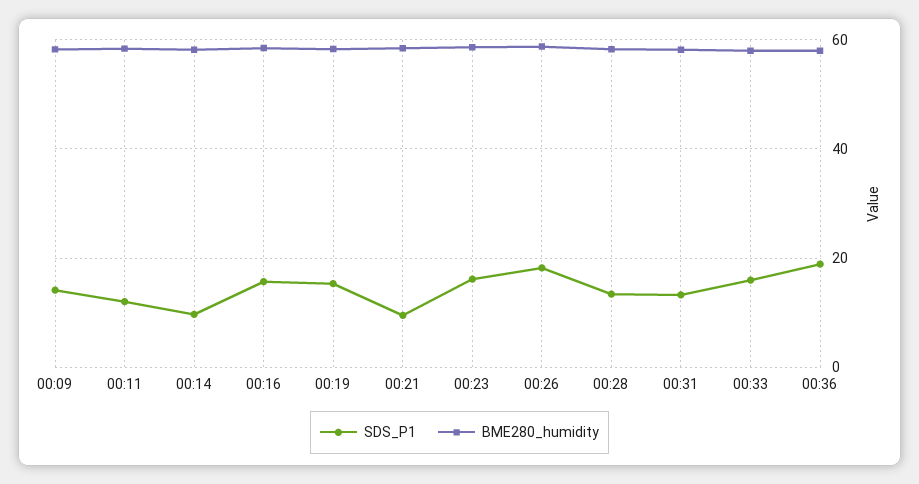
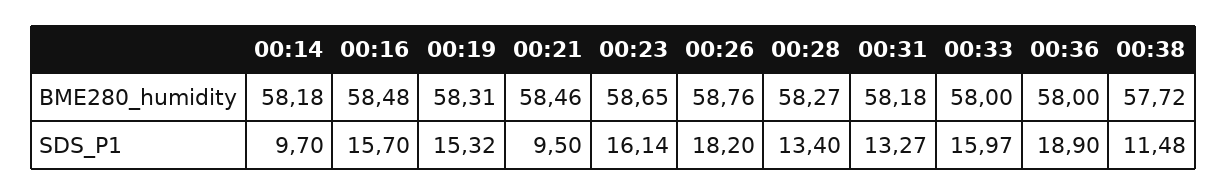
SDS_P1, 00:09: 14 -> none
BME280_humidity, 00:09: 58 -> none
SDS_P1, 00:11: 12 -> none
BME280_humidity, 00:11: 58 -> none
BME280_humidity, 00:38: none -> 57.72
SDS_P1, 00:38: none -> 11.48

